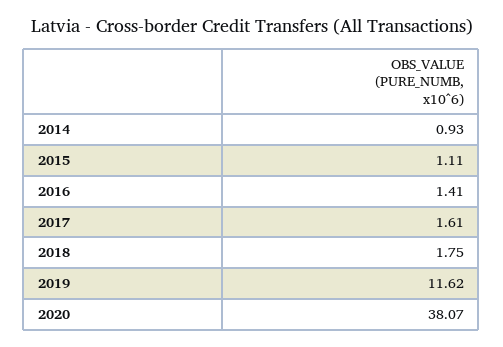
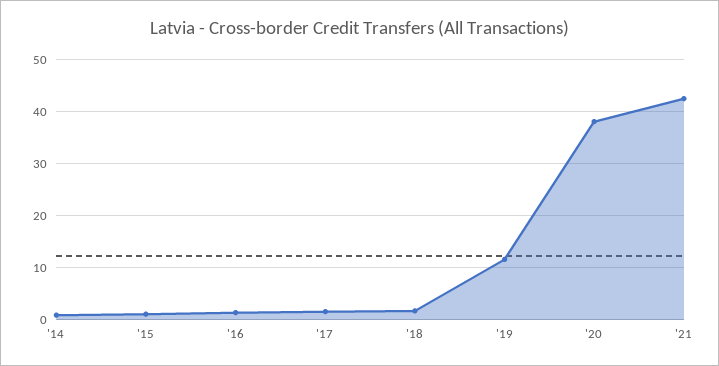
'21: none -> 42

